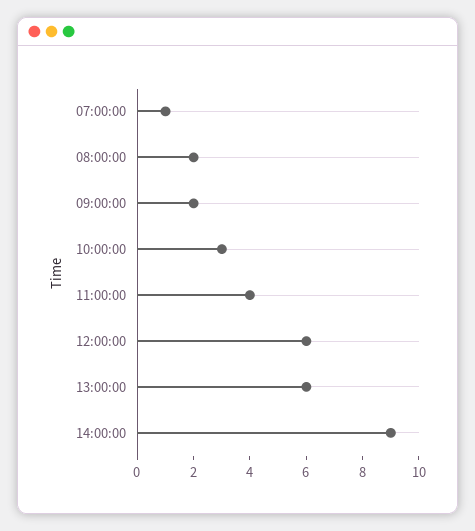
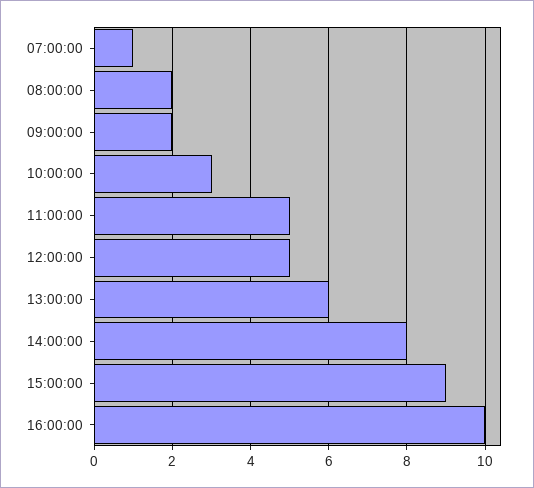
11:00:00: 4 -> 5
12:00:00: 6 -> 5
14:00:00: 9 -> 8
15:00:00: none -> 9
16:00:00: none -> 10

